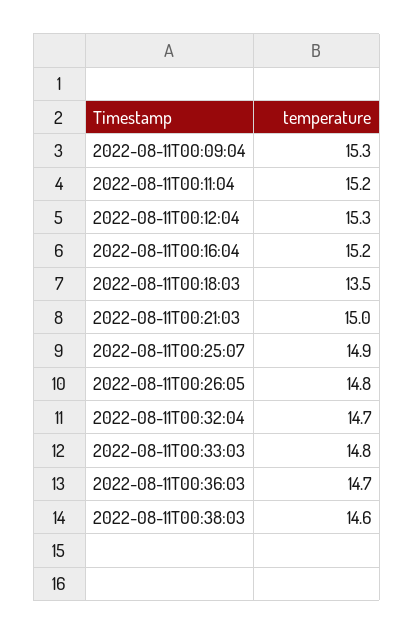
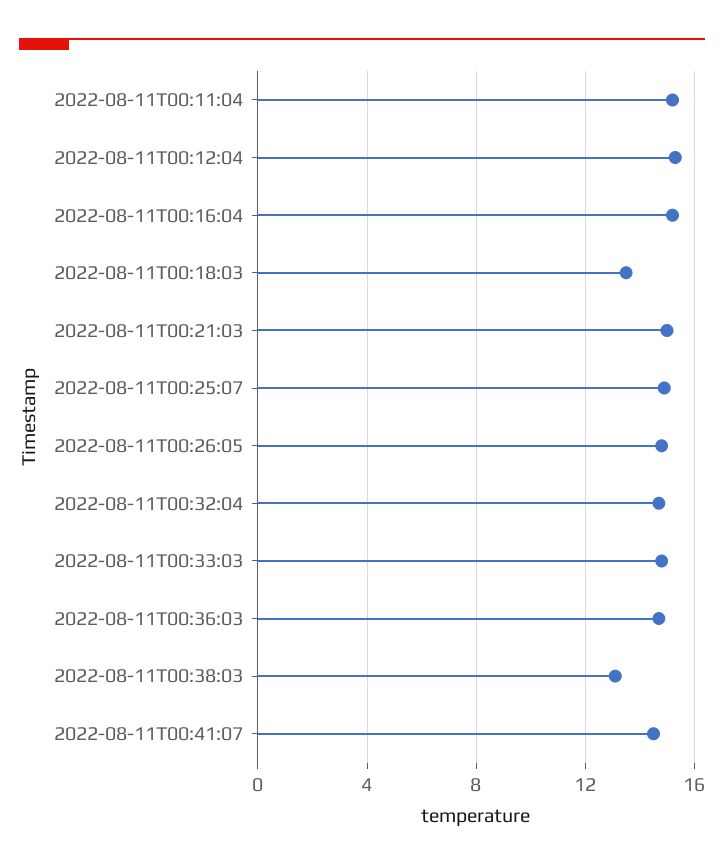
2022-08-11T00:09:04: 15.3 -> none
2022-08-11T00:38:03: 14.6 -> 13
2022-08-11T00:41:07: none -> 14.5

